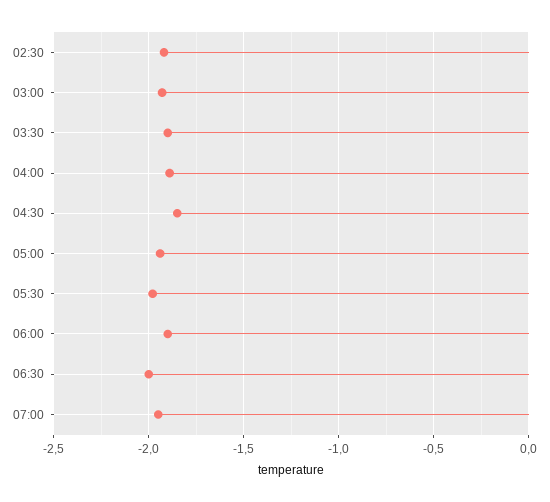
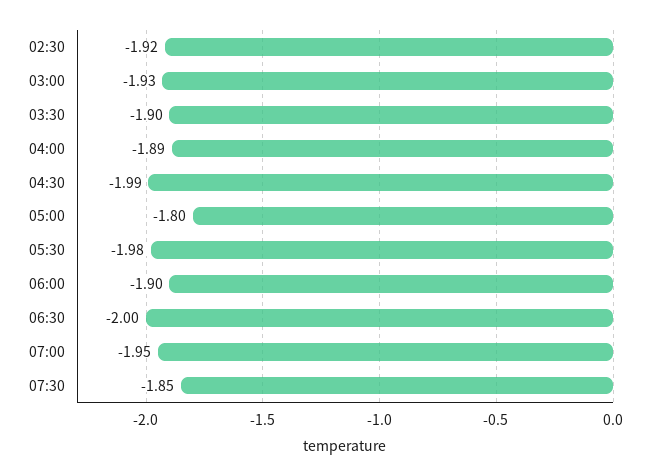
04:30: -1.85 -> -1.99
05:00: -1.95 -> -1.8
07:30: none -> -1.85

